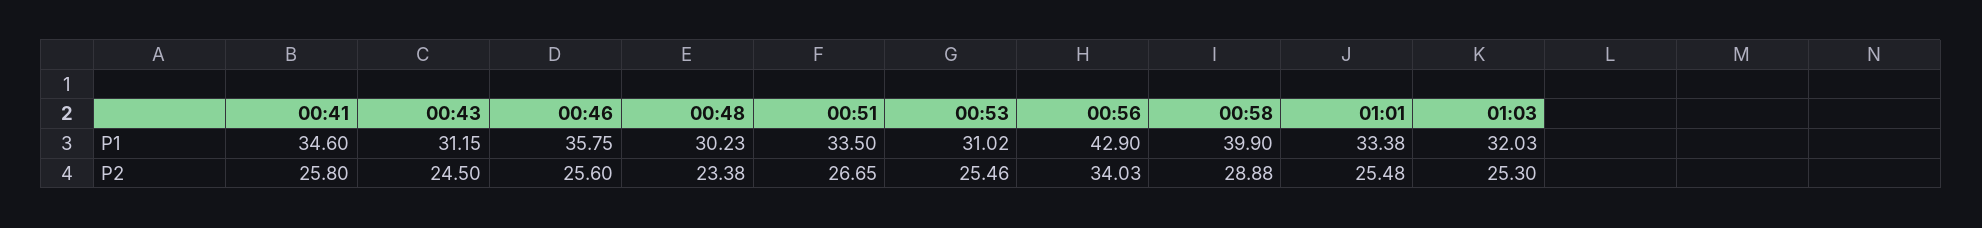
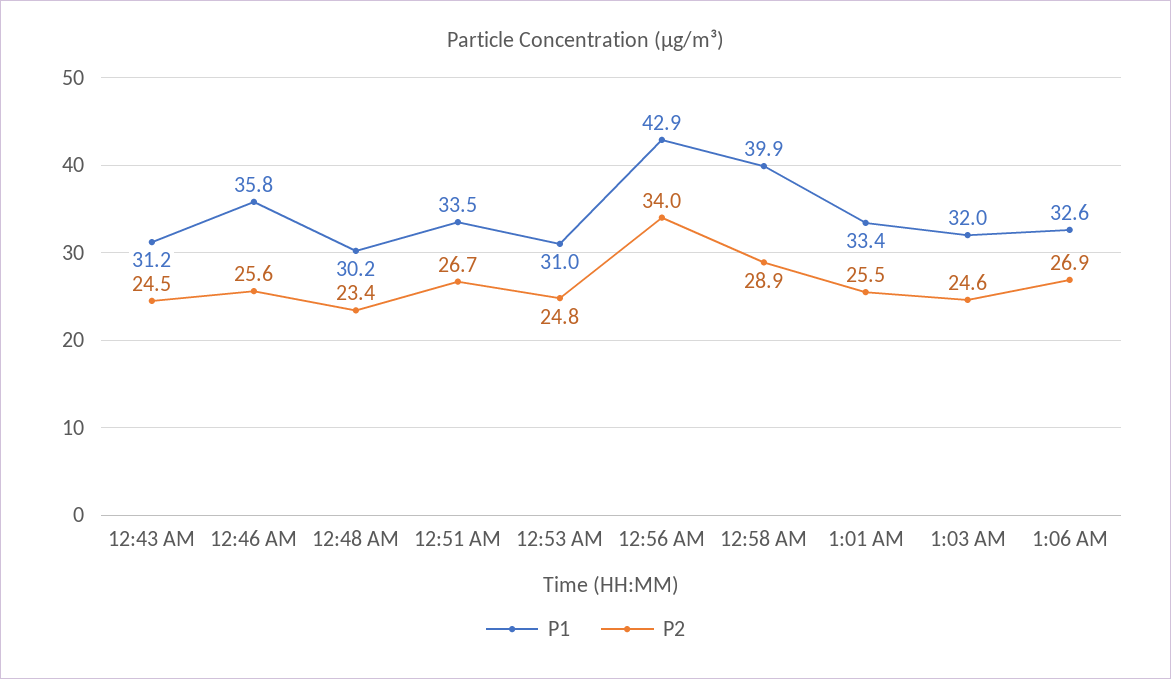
P1, 00:41: 34.6 -> none
P2, 00:41: 25.8 -> none
P2, 00:53: 25.46 -> 24.8
P2, 01:03: 25.3 -> 24.6
P1, 1:06 AM: none -> 32.6
P2, 1:06 AM: none -> 26.9

